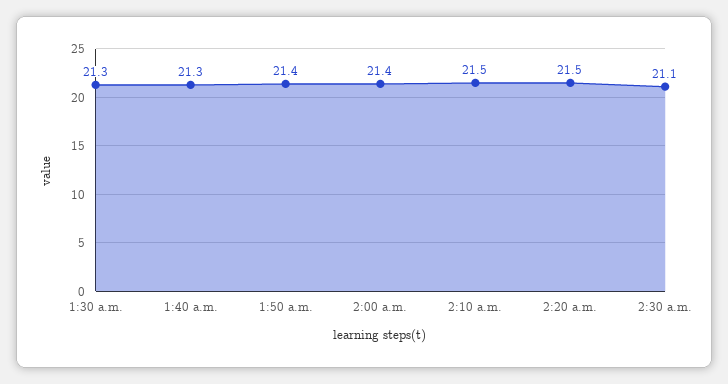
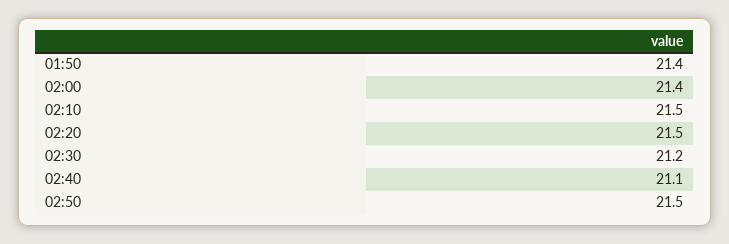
1:30 a.m.: 21.3 -> none
1:40 a.m.: 21.3 -> none
2:30 a.m.: 21.1 -> 21.2
02:40: none -> 21.1
02:50: none -> 21.5

